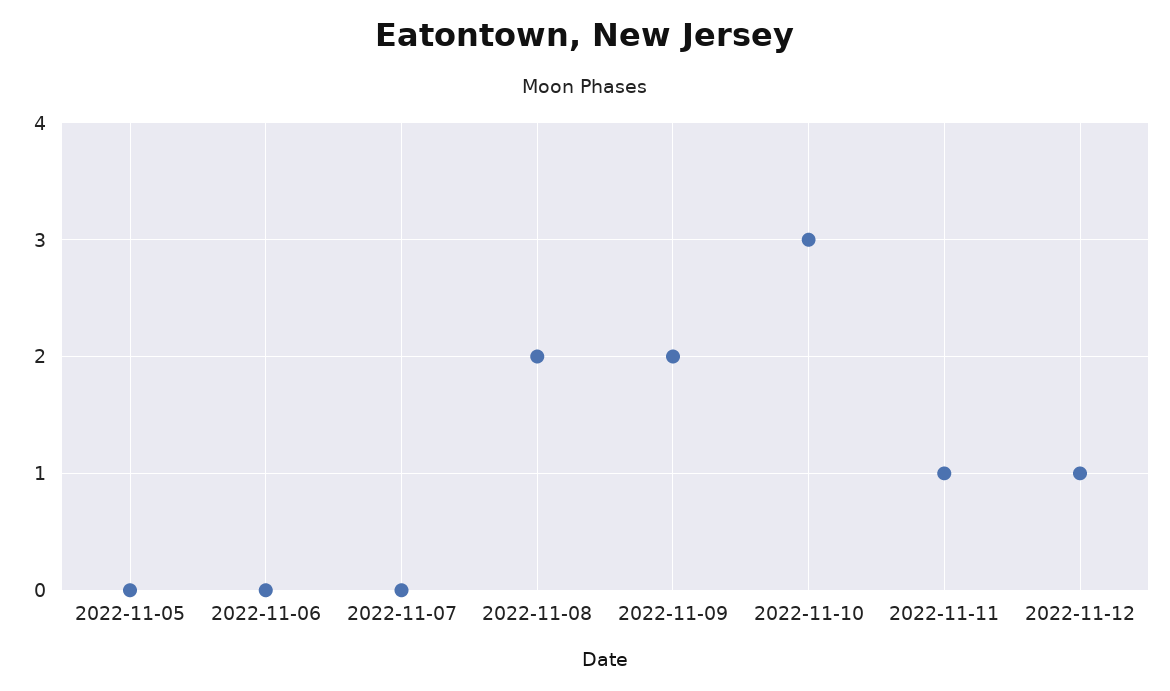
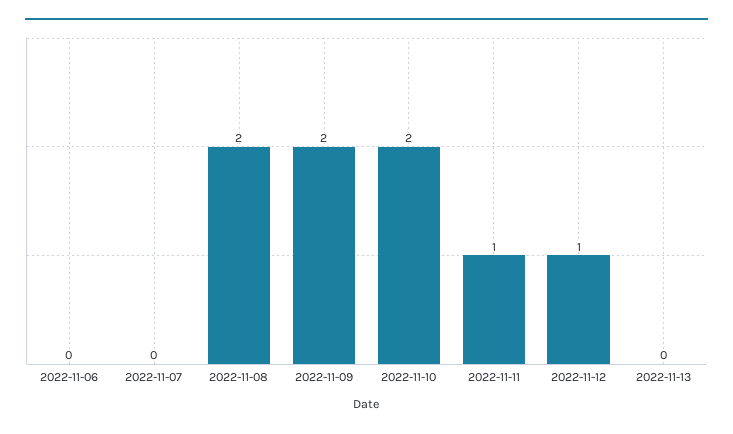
2022-11-05: 0 -> none
2022-11-10: 3 -> 2
2022-11-13: none -> 0

